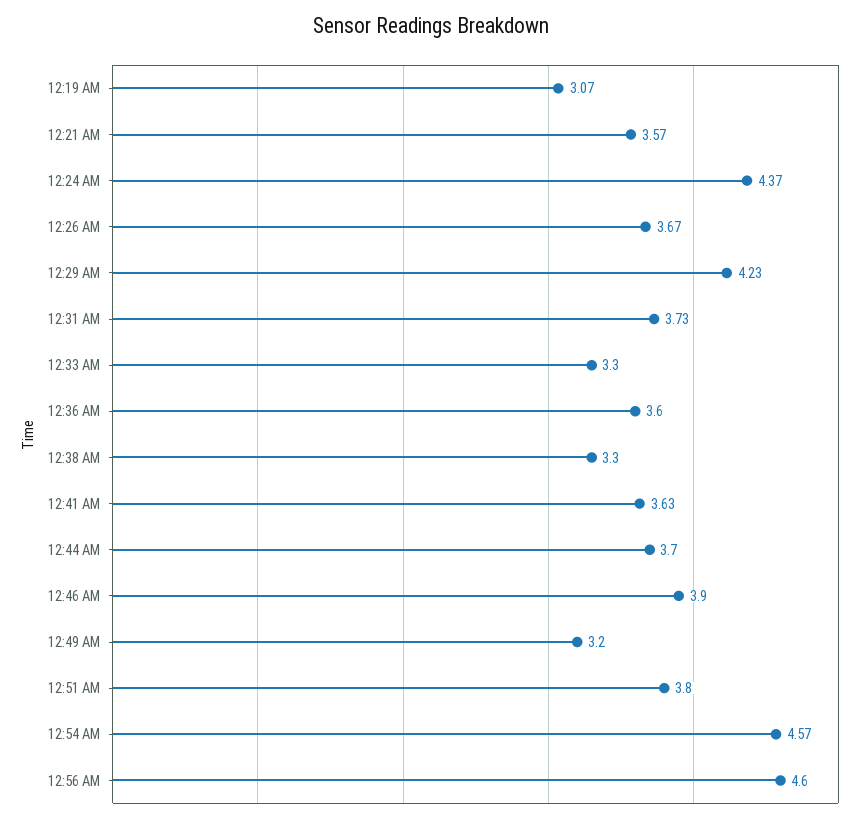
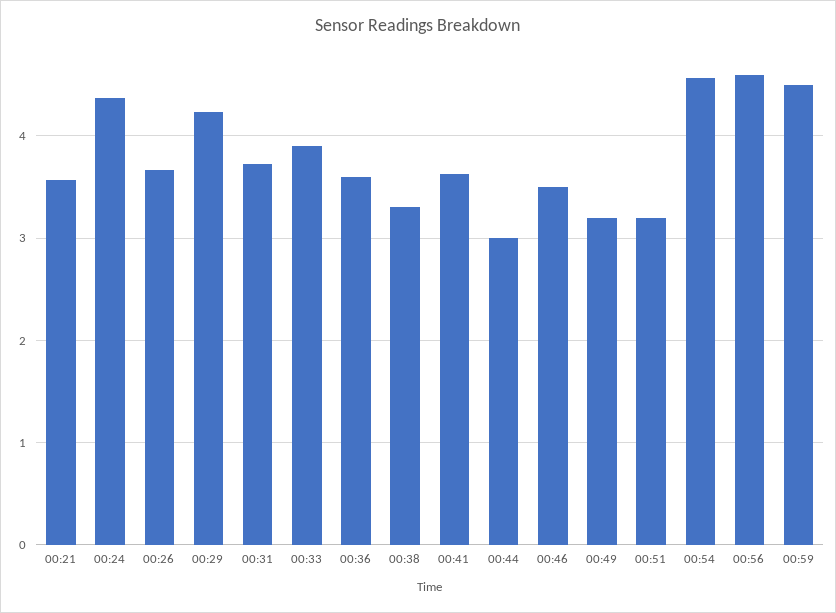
12:19 AM: 3.07 -> none
12:33 AM: 3.3 -> 3.9
12:44 AM: 3.7 -> 3
12:46 AM: 3.9 -> 3.5
12:51 AM: 3.8 -> 3.2
00:59: none -> 4.5

